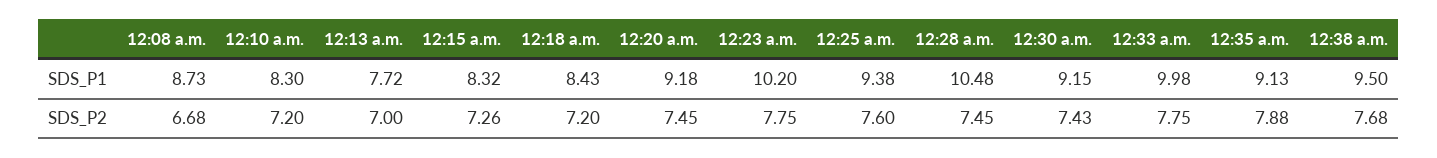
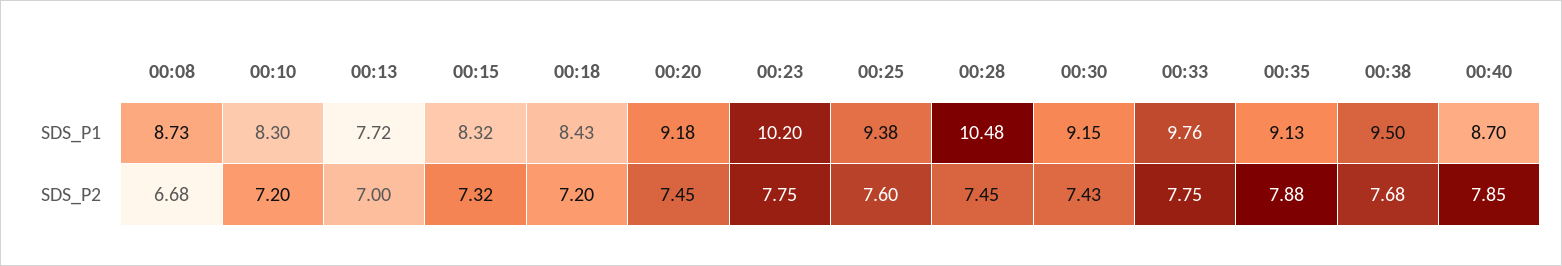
12:33 a.m., SDS_P1: 9.98 -> 9.76
12:15 a.m., SDS_P2: 7.26 -> 7.32
00:40, SDS_P1: none -> 8.7
00:40, SDS_P2: none -> 7.85

